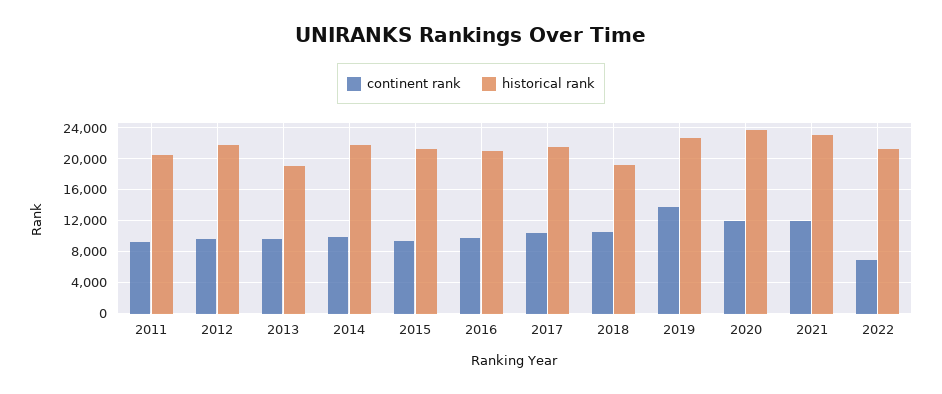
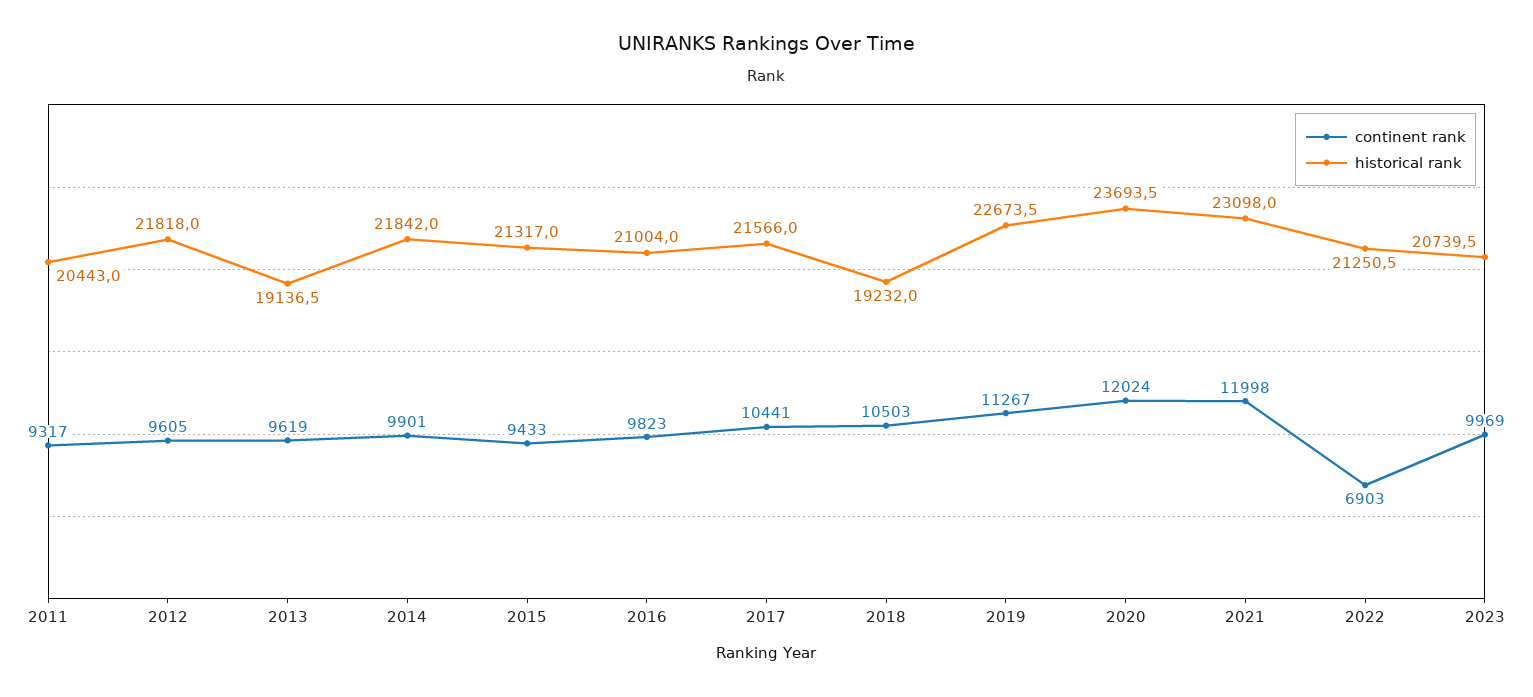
continent rank, 2019: 14000 -> 11267
continent rank, 2023: none -> 9969
historical rank, 2023: none -> 20739.5

